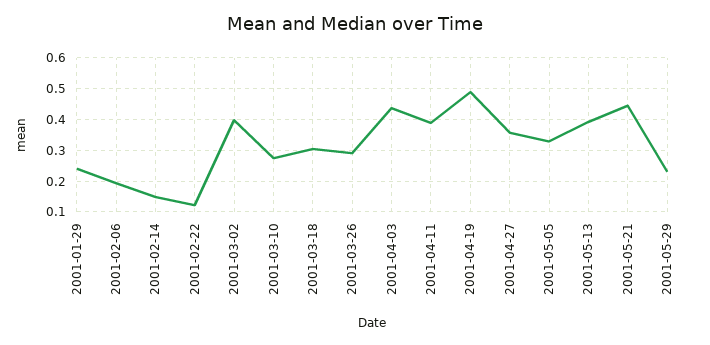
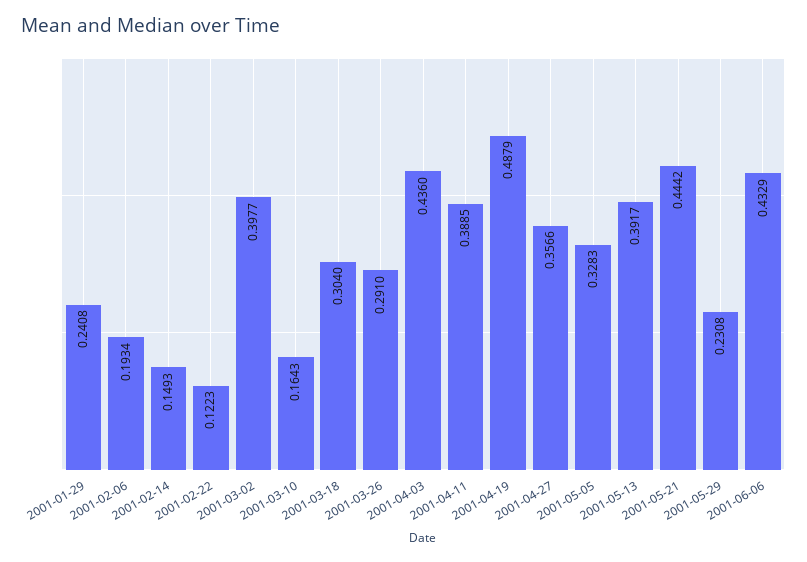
2001-03-10: 0.28 -> 0.1643
2001-06-06: none -> 0.4329

